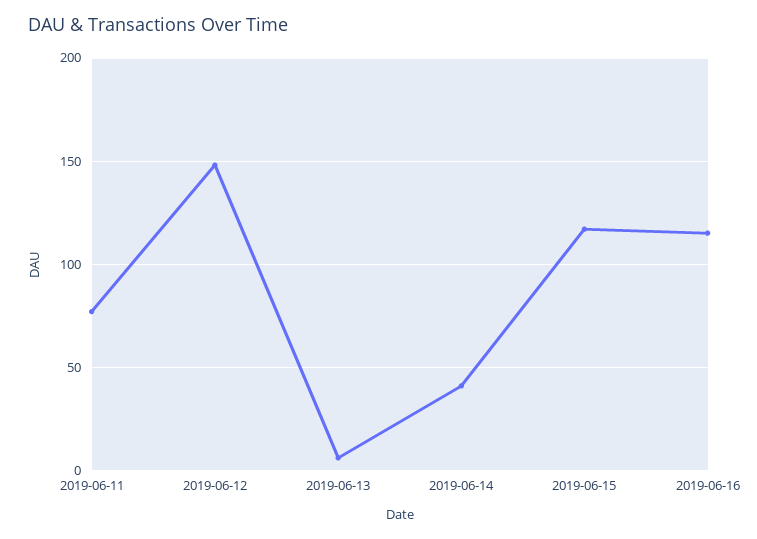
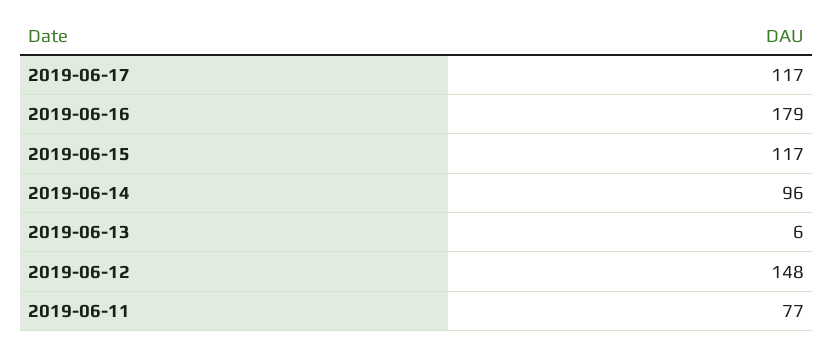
2019-06-14: 40 -> 96
2019-06-16: 115 -> 179
2019-06-17: none -> 117

